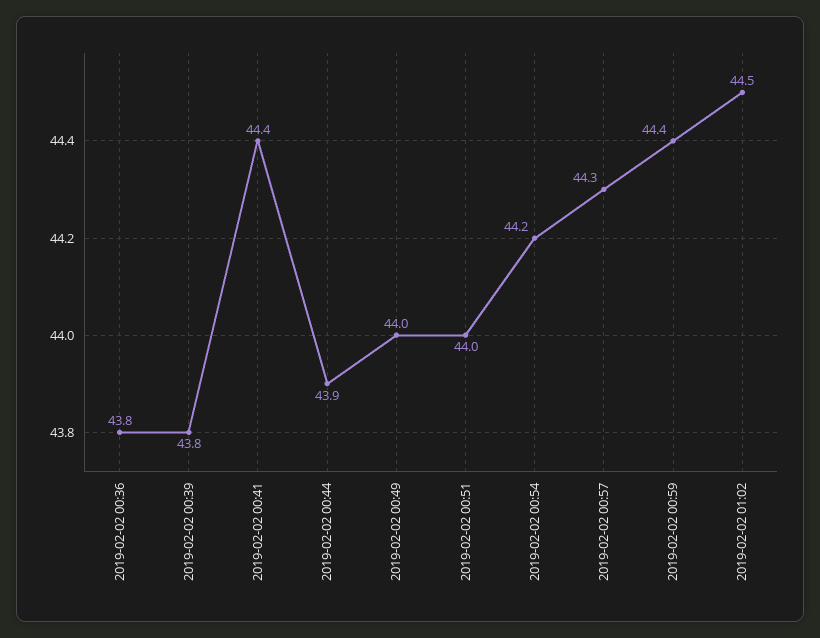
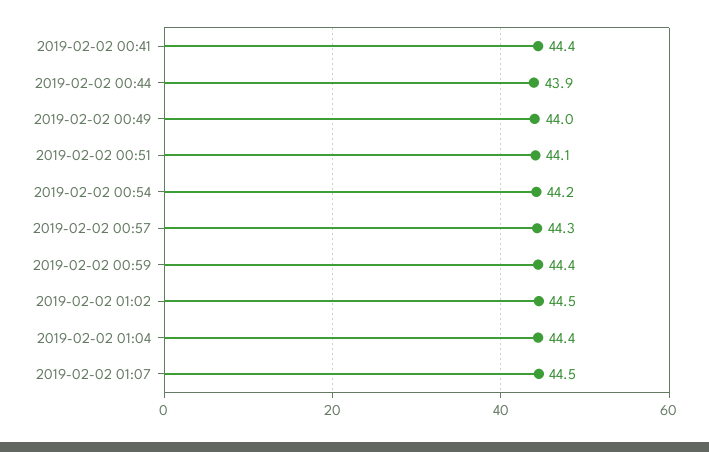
2019-02-02 00:36: 43.8 -> none
2019-02-02 00:39: 43.8 -> none
2019-02-02 00:51: 44 -> 44.1
2019-02-02 01:04: none -> 44.4
2019-02-02 01:07: none -> 44.5

